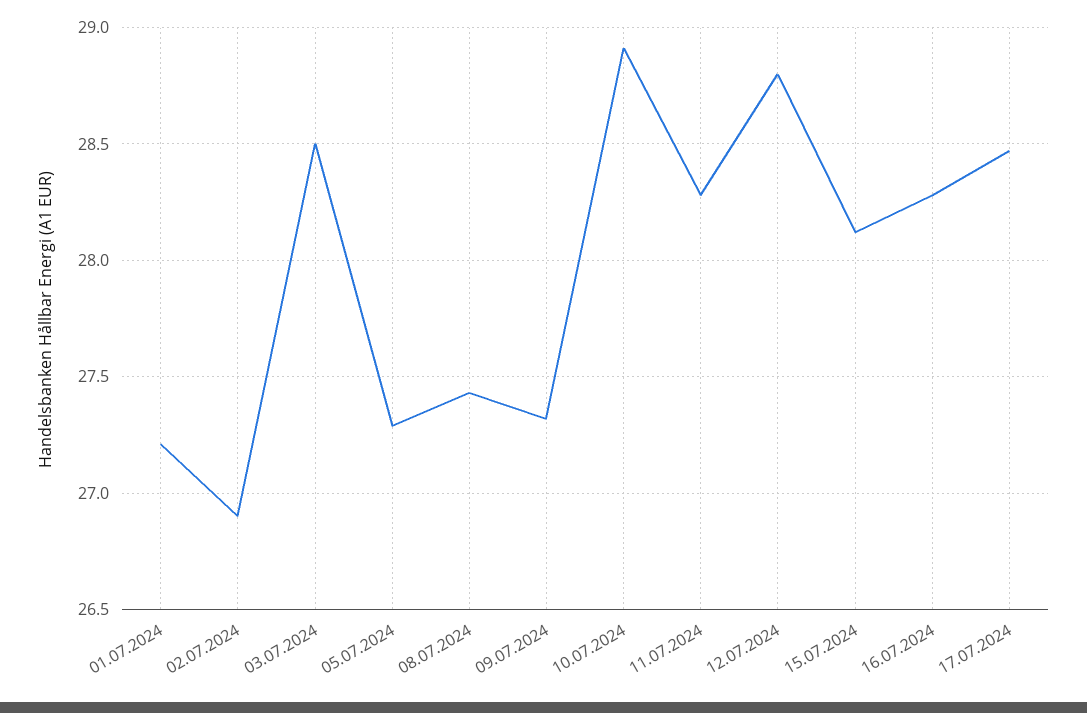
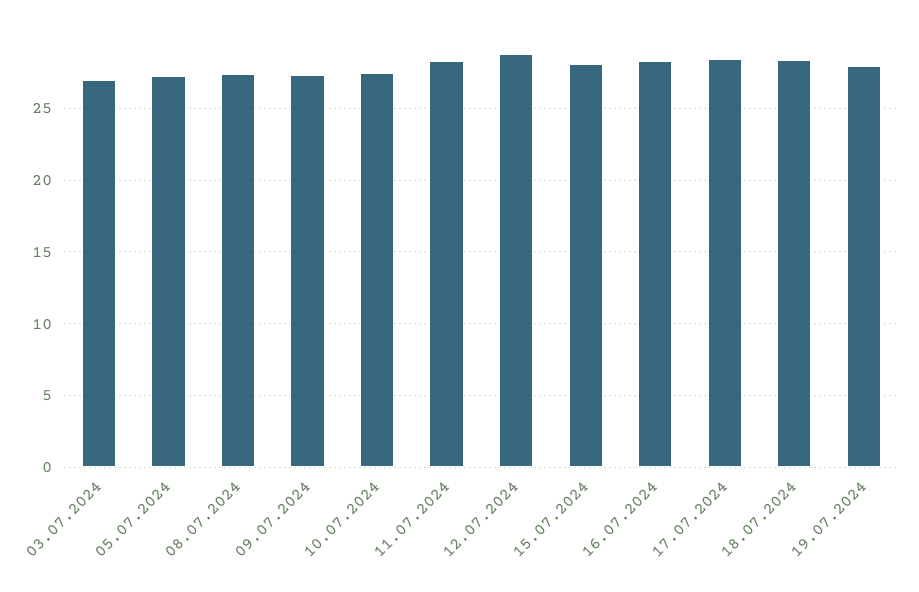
01.07.2024: 27.2 -> none
02.07.2024: 26.9 -> none
03.07.2024: 28.5 -> 27
10.07.2024: 28.9 -> 27.5
18.07.2024: none -> 28.5
19.07.2024: none -> 28

